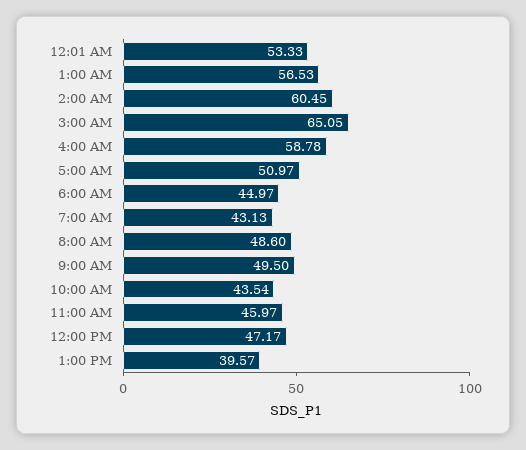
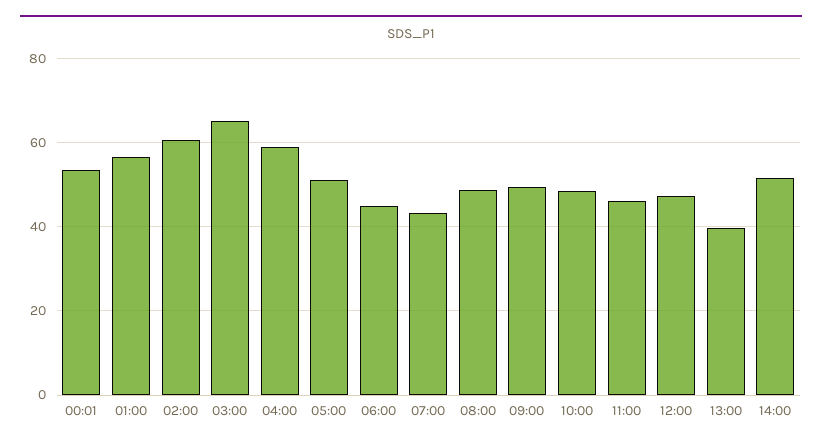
10:00 AM: 43.54 -> 48
14:00: none -> 52

